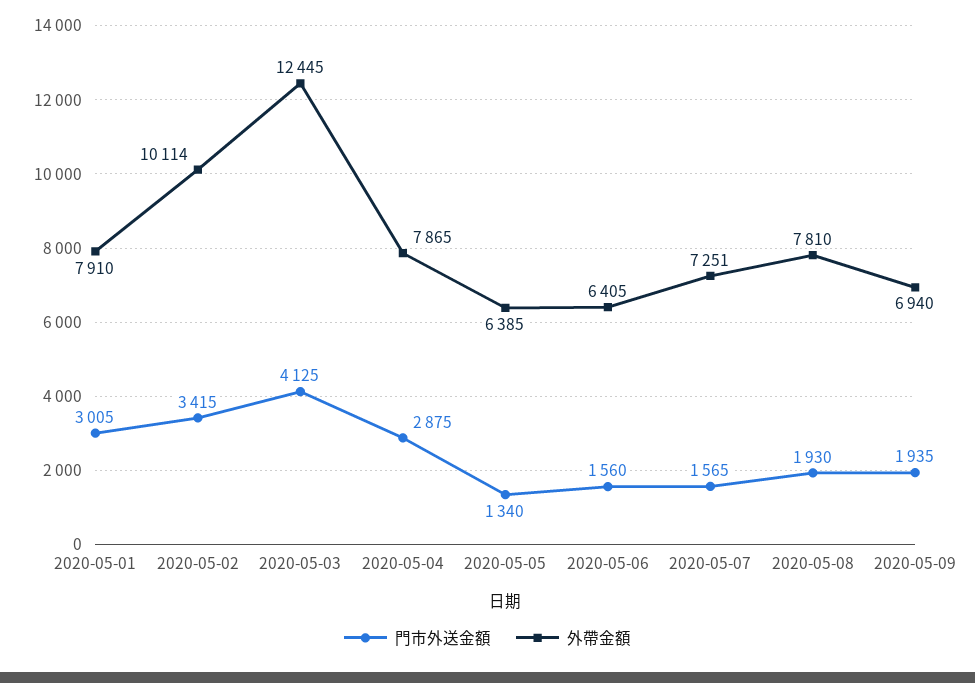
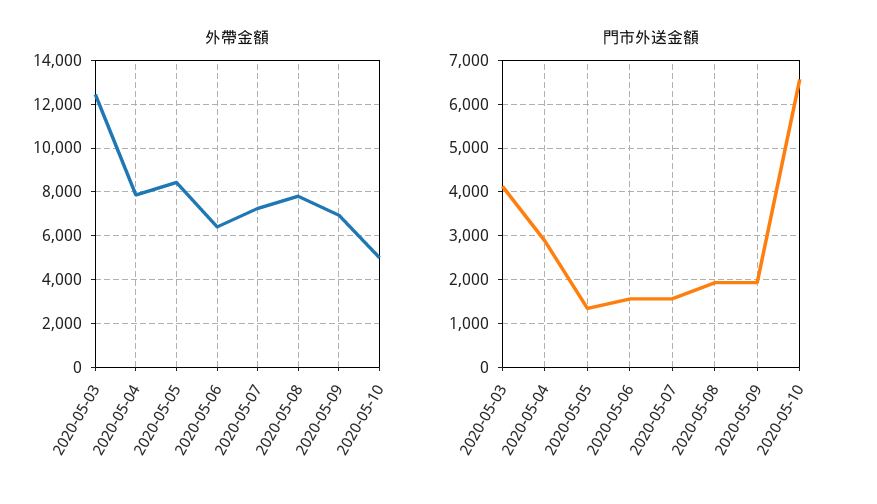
門市外送金額, 2020-05-01: 3005 -> none
外帶金額, 2020-05-01: 7910 -> none
門市外送金額, 2020-05-02: 3415 -> none
外帶金額, 2020-05-02: 10114 -> none
外帶金額, 2020-05-05: 6385 -> 8500
外帶金額, 2020-05-10: none -> 5000
門市外送金額, 2020-05-10: none -> 6600

